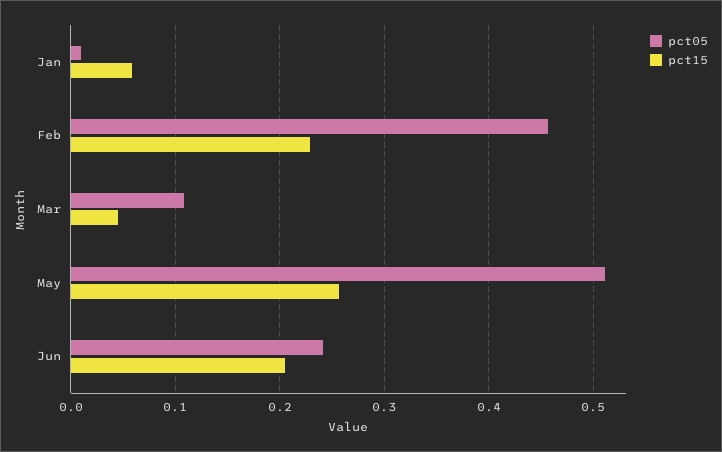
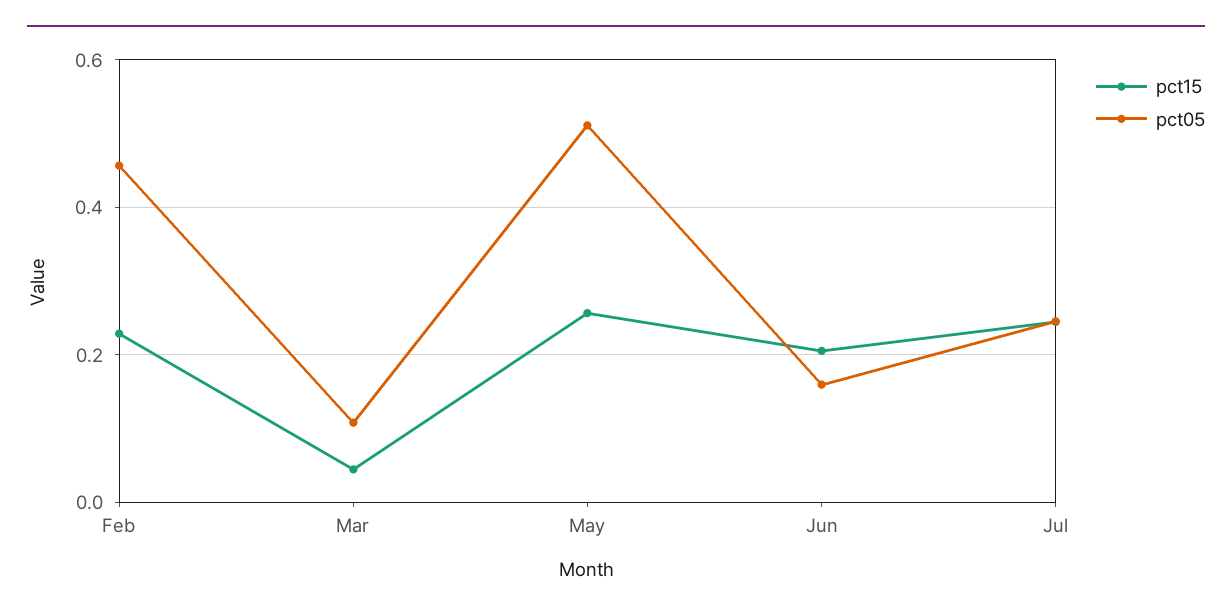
pct05, Jan: 0.01 -> none
pct15, Jan: 0.06 -> none
pct05, Jun: 0.24 -> 0.16
pct15, Jul: none -> 0.24
pct05, Jul: none -> 0.24

